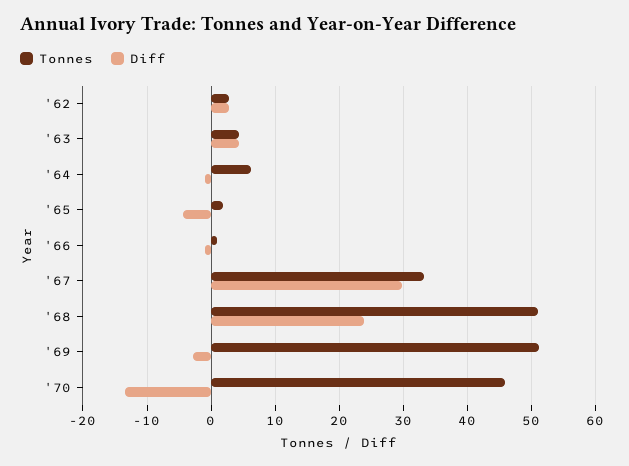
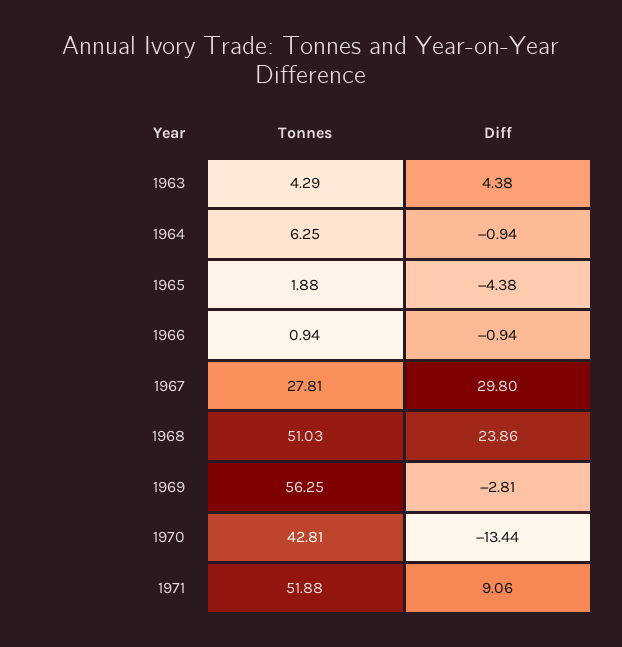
Tonnes, '62: 3 -> none
Diff, '62: 3 -> none
Tonnes, '67: 33 -> 27.81
Tonnes, '69: 51 -> 56.25
Tonnes, '70: 46 -> 42.81
Tonnes, 1971: none -> 51.88
Diff, 1971: none -> 9.06

